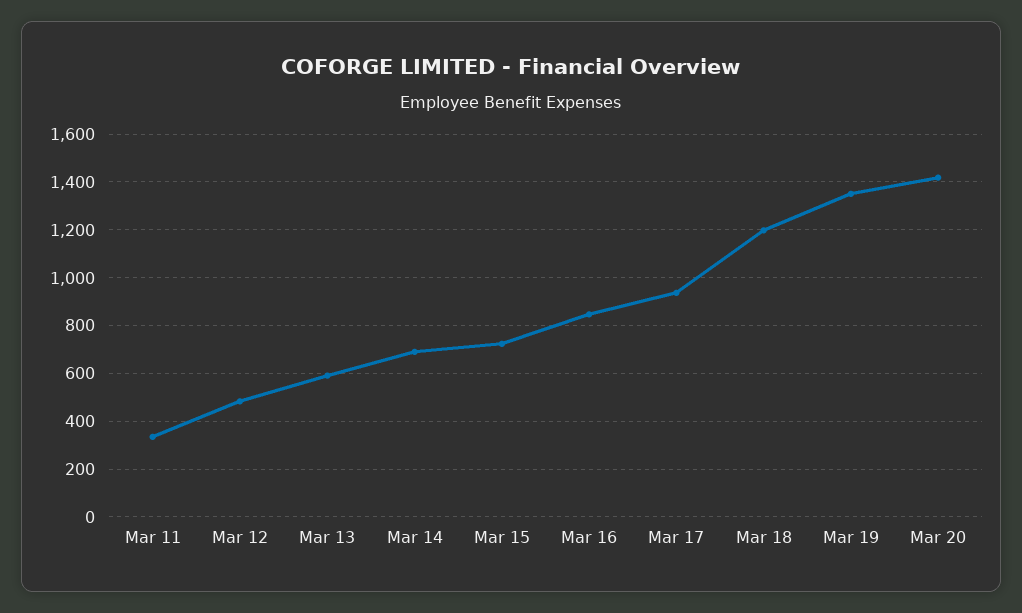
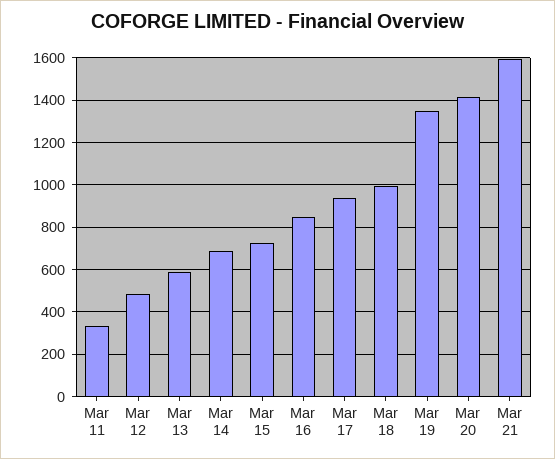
Mar 18: 1200 -> 1000
Mar 21: none -> 1600

